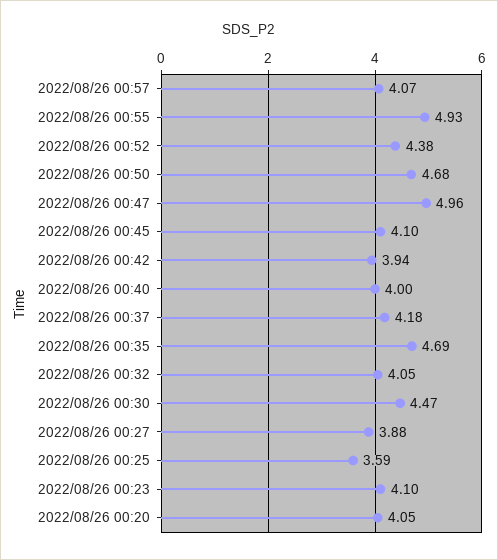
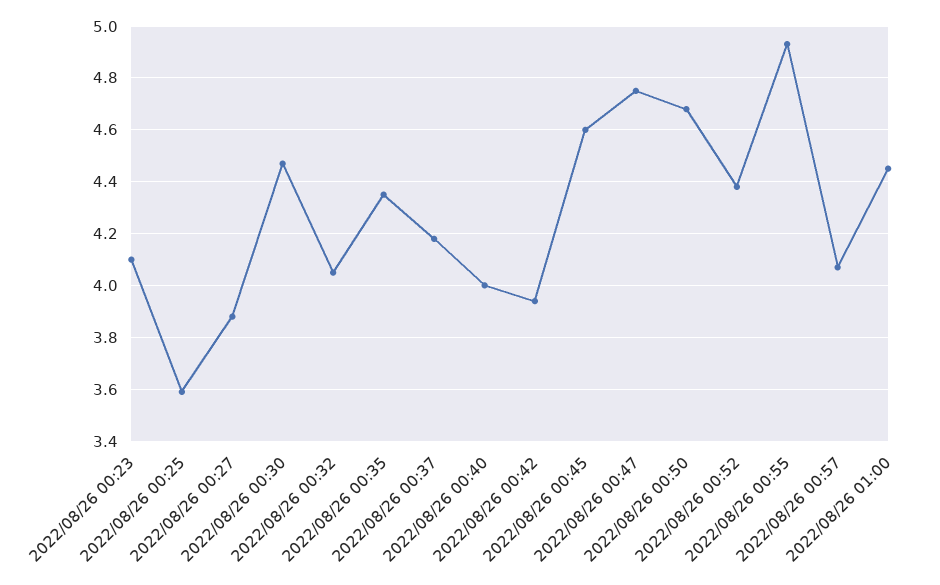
2022/08/26 00:47: 4.96 -> 4.75
2022/08/26 00:45: 4.1 -> 4.6
2022/08/26 00:35: 4.69 -> 4.35
2022/08/26 00:20: 4.05 -> none
2022/08/26 01:00: none -> 4.45

